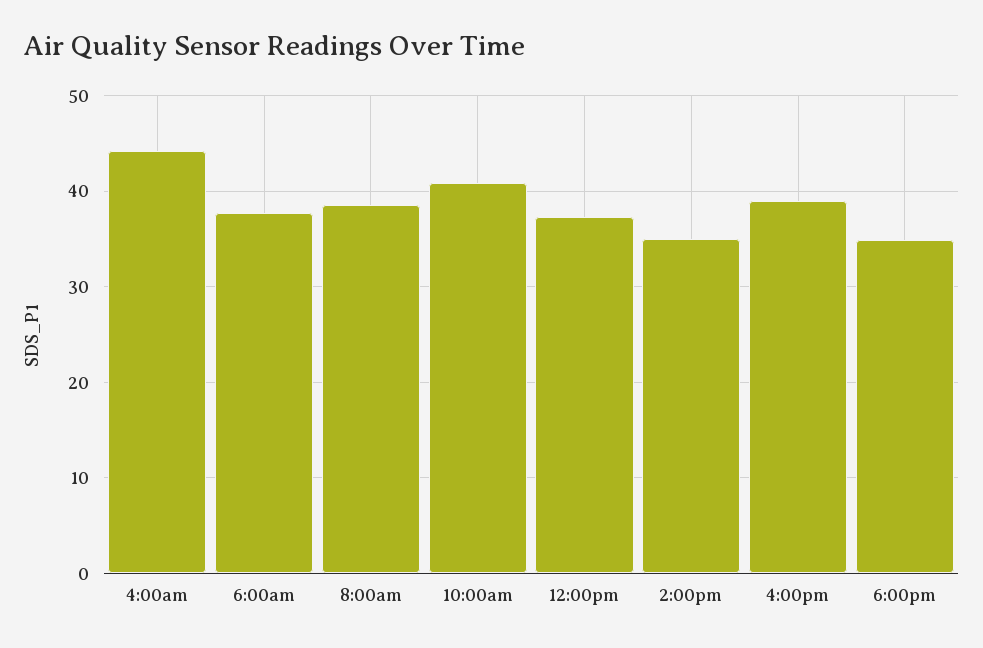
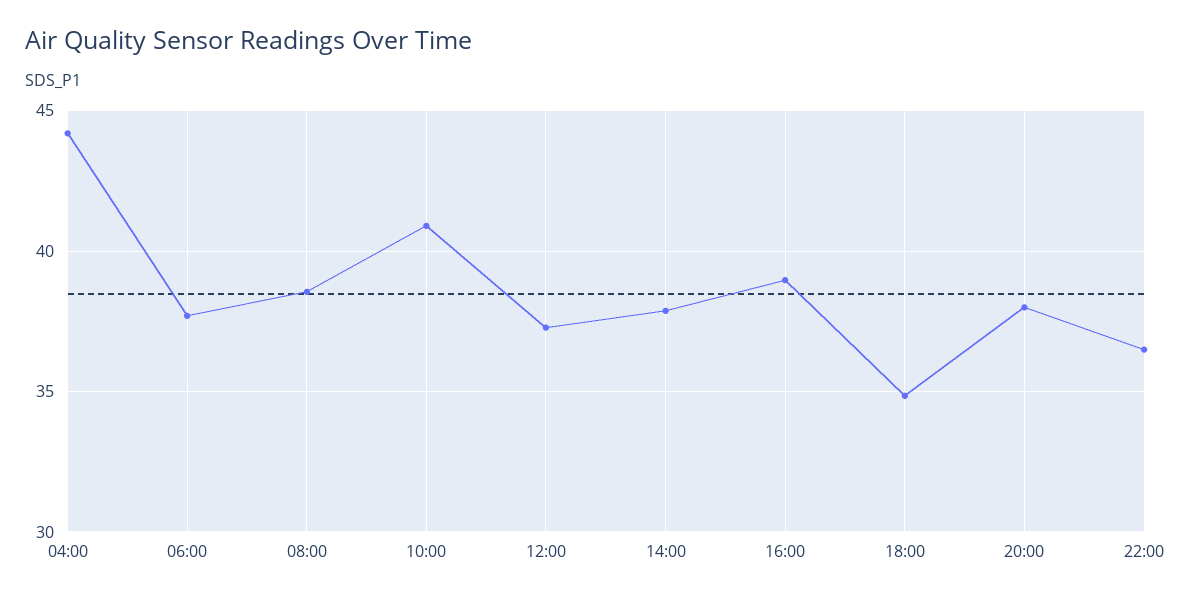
2:00pm: 35 -> 38
20:00: none -> 38
22:00: none -> 36.5

